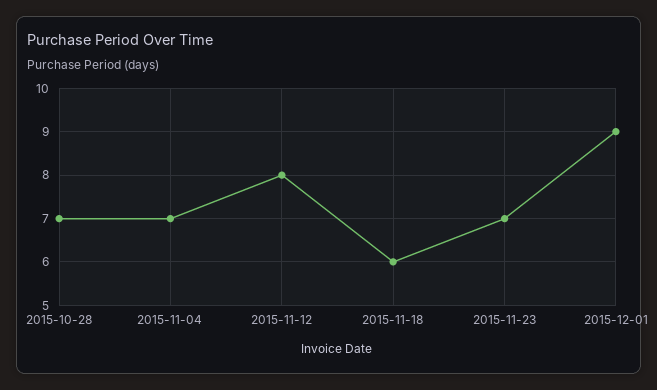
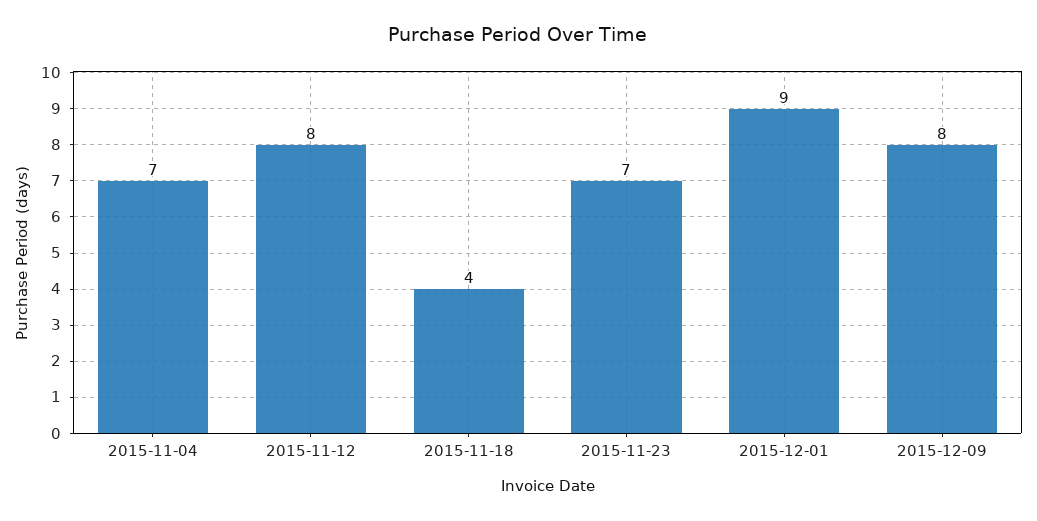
2015-10-28: 7 -> none
2015-11-18: 6 -> 4
2015-12-09: none -> 8

